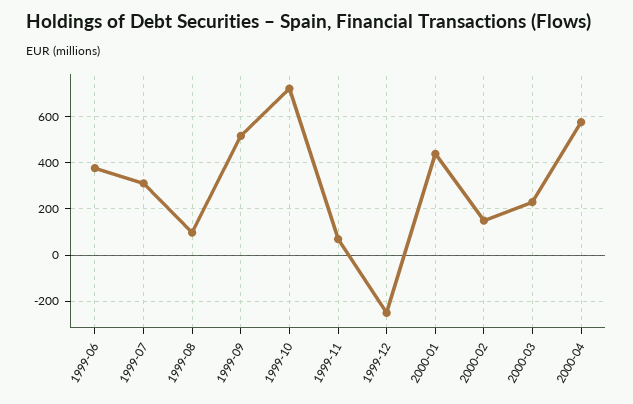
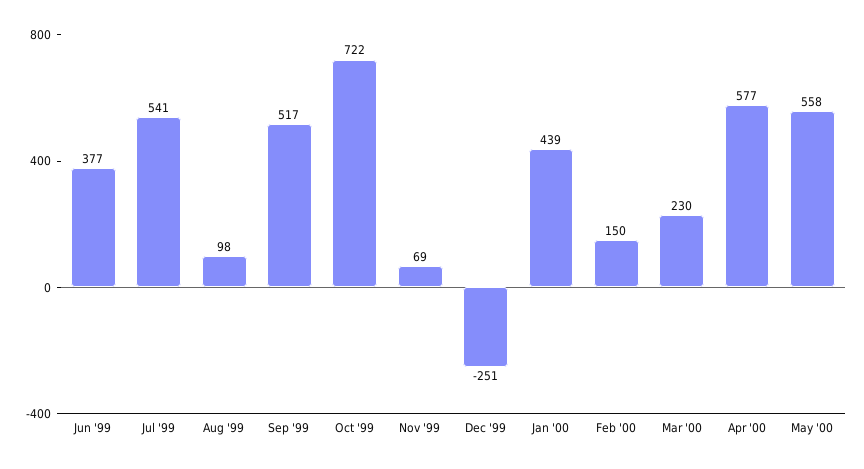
1999-07: 300 -> 541
May '00: none -> 558

